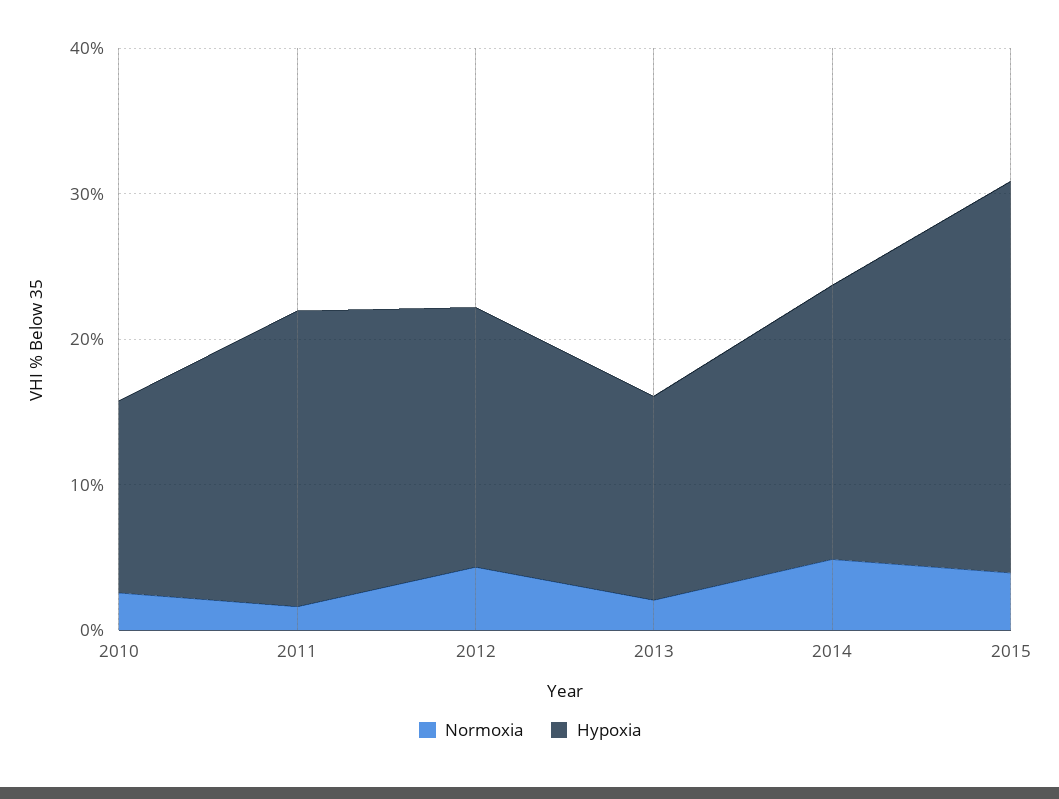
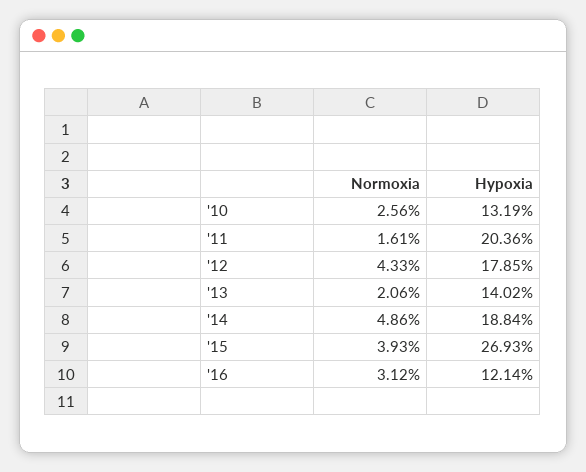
Normoxia, '16: none -> 3.12
Hypoxia, '16: none -> 12.14

